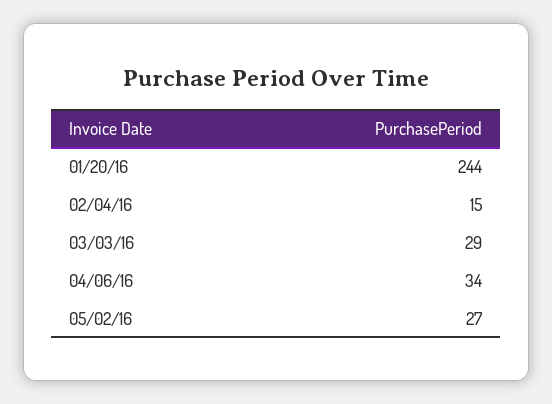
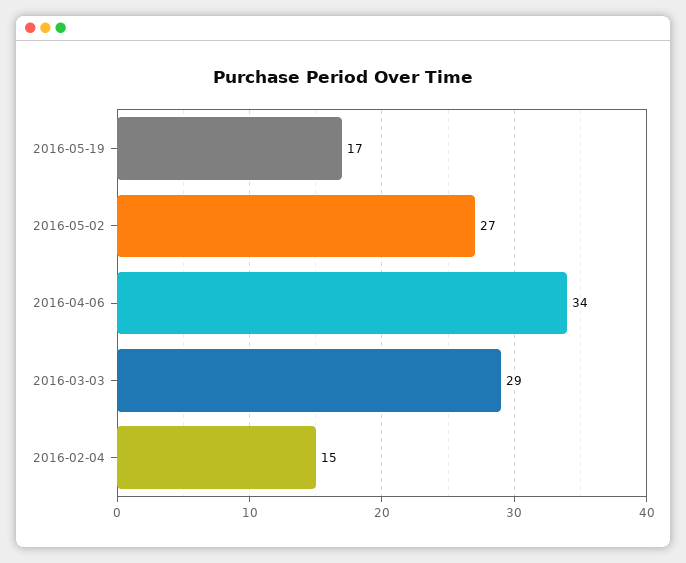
01/20/16: 244 -> none
2016-05-19: none -> 17

